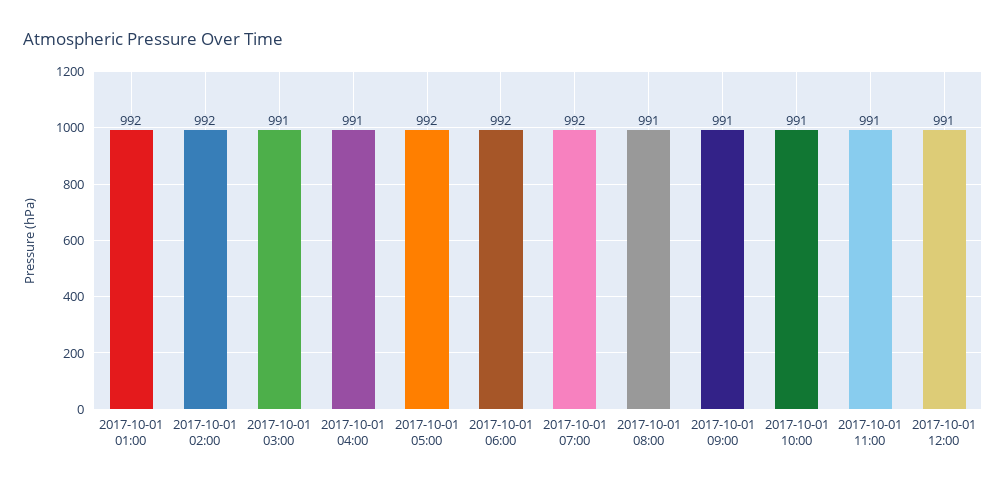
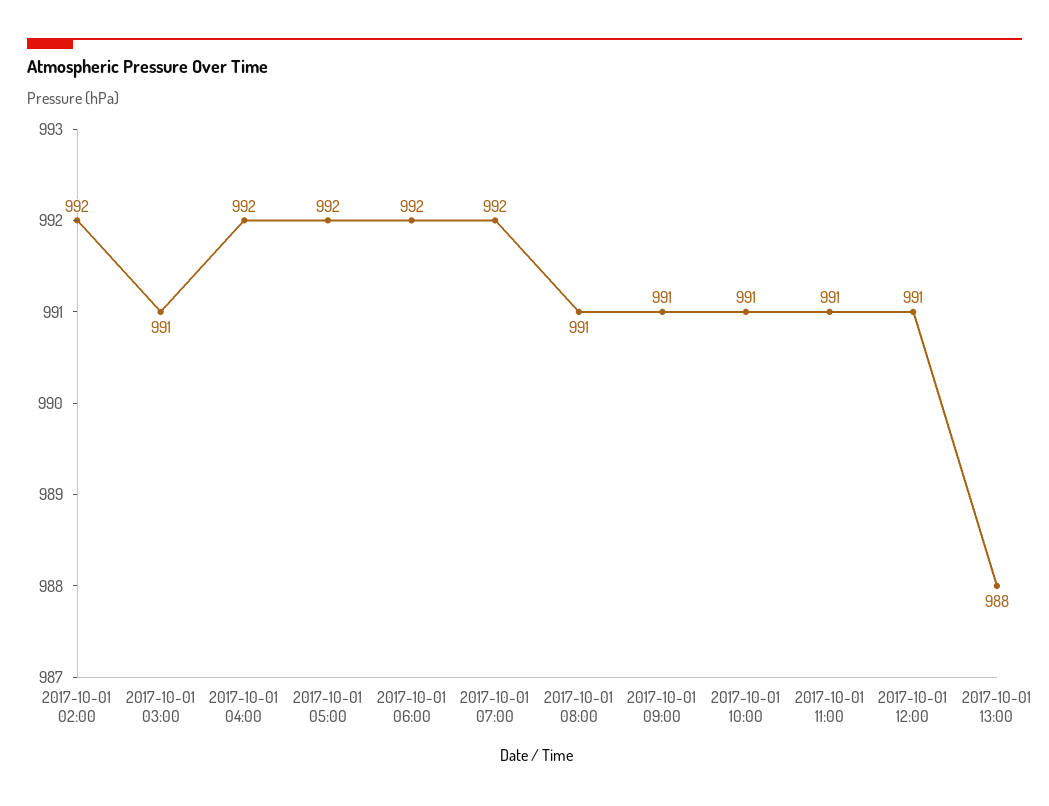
2017-10-01 01:00: 992 -> none
2017-10-01 04:00: 991 -> 992
2017-10-01 13:00: none -> 988

